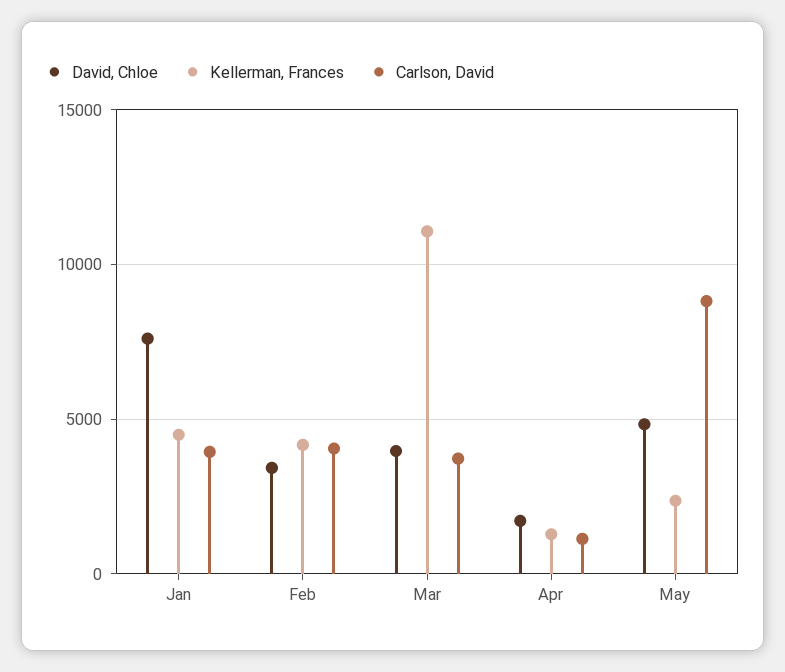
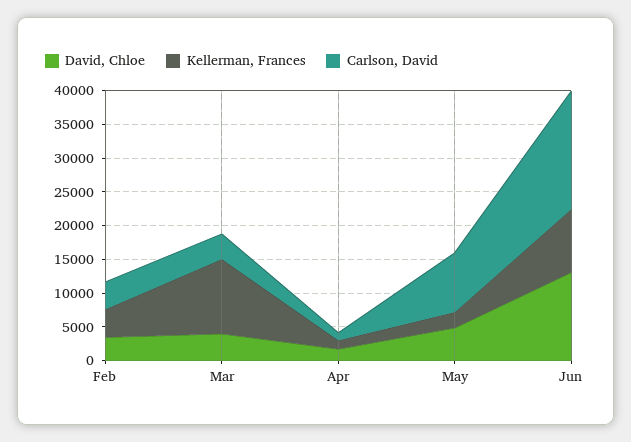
David, Chloe, Jan: 7500 -> none
Kellerman, Frances, Jan: 4500 -> none
Carlson, David, Jan: 4000 -> none
David, Chloe, Jun: none -> 12500
Kellerman, Frances, Jun: none -> 10000
Carlson, David, Jun: none -> 17500

